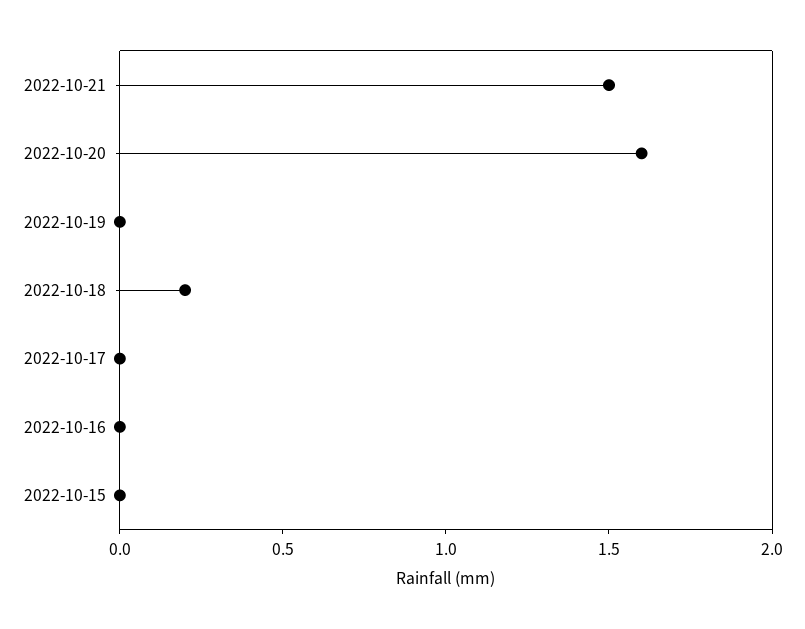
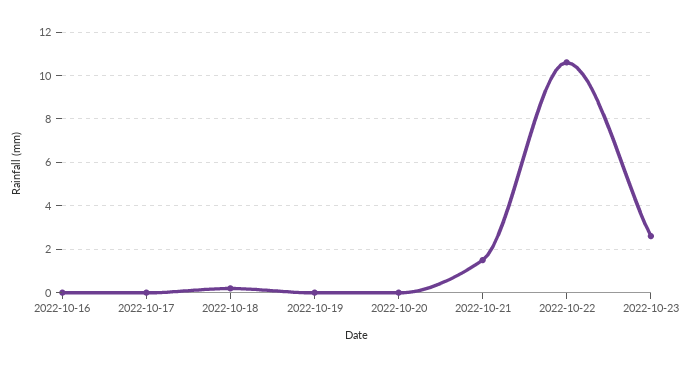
2022-10-20: 1.6 -> 0
2022-10-15: 0 -> none
2022-10-22: none -> 10.5
2022-10-23: none -> 2.5

